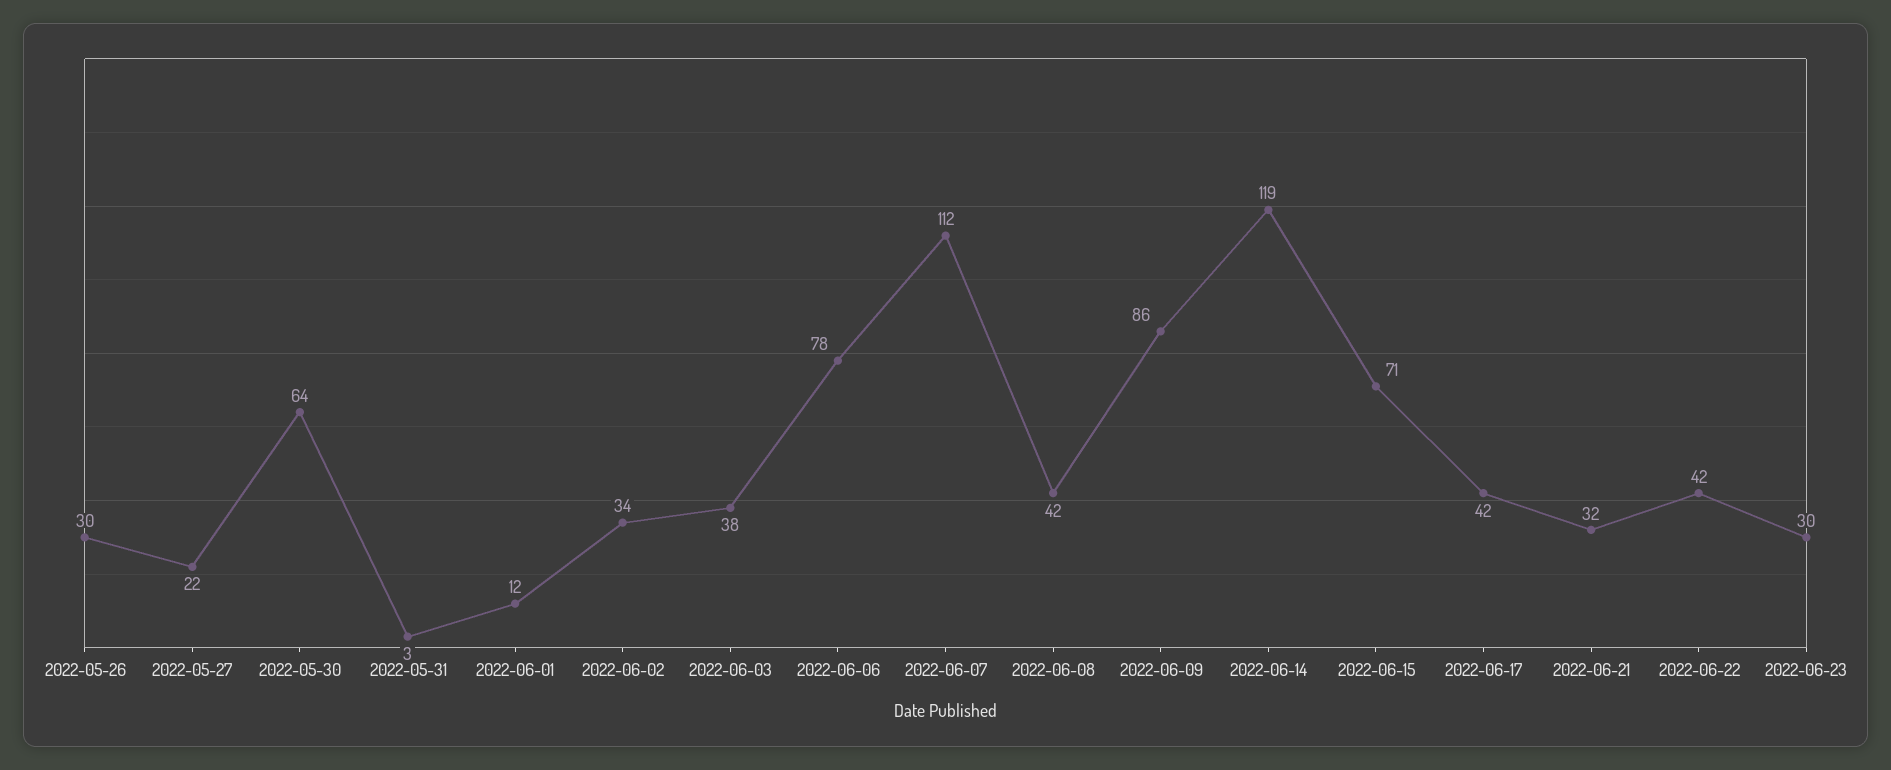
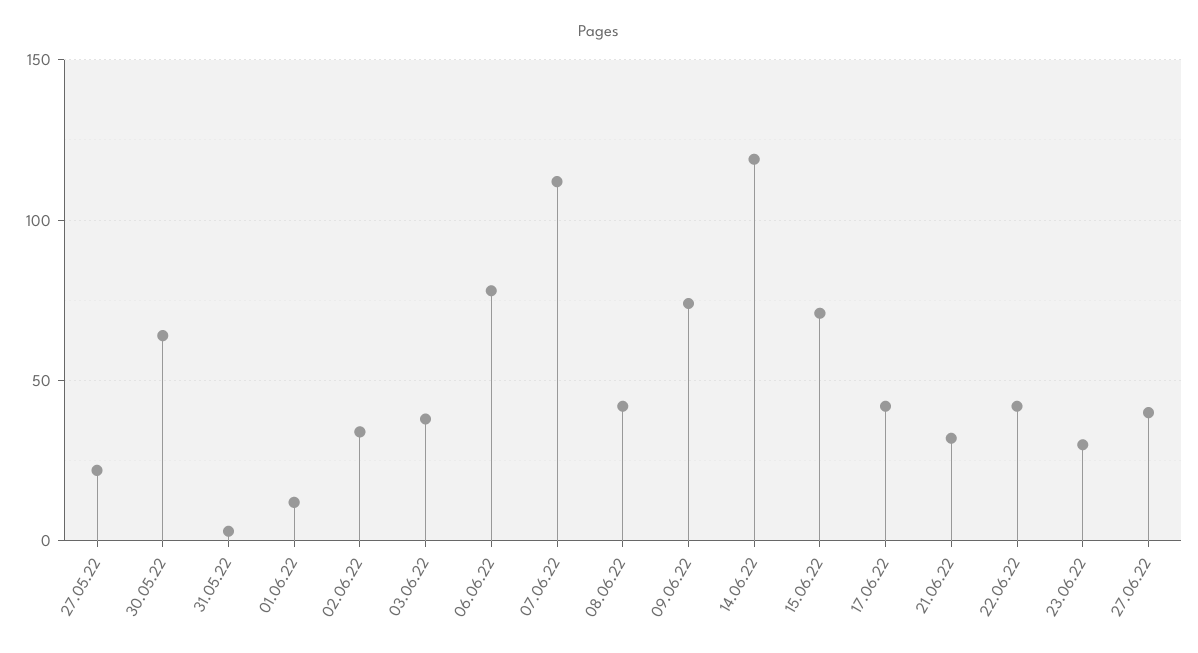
2022-05-26: 30 -> none
2022-06-09: 86 -> 75
27.06.22: none -> 40

